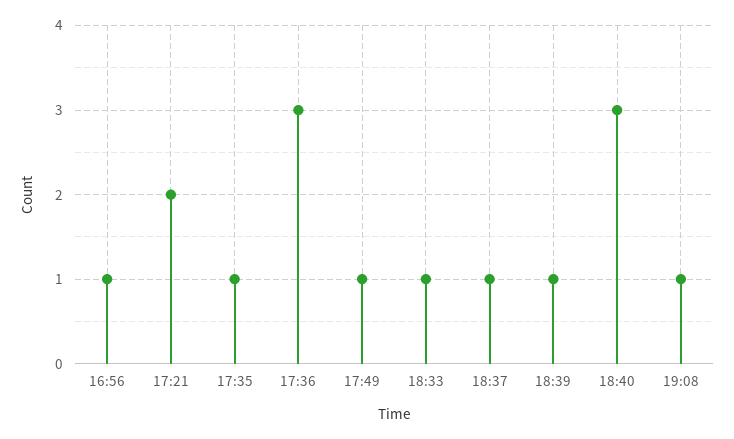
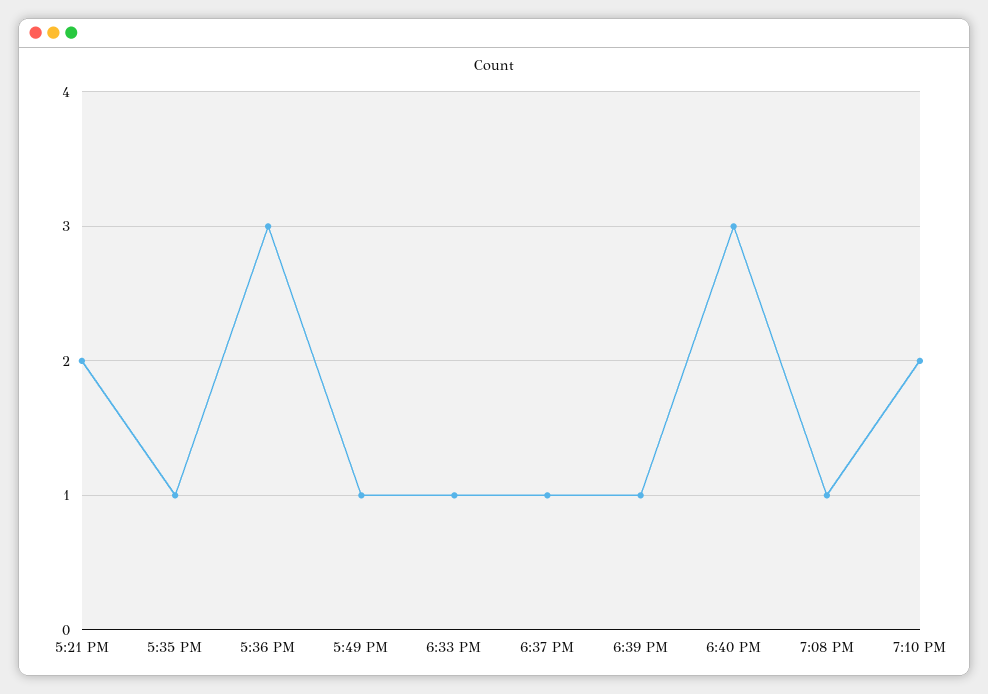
16:56: 1 -> none
7:10 PM: none -> 2

